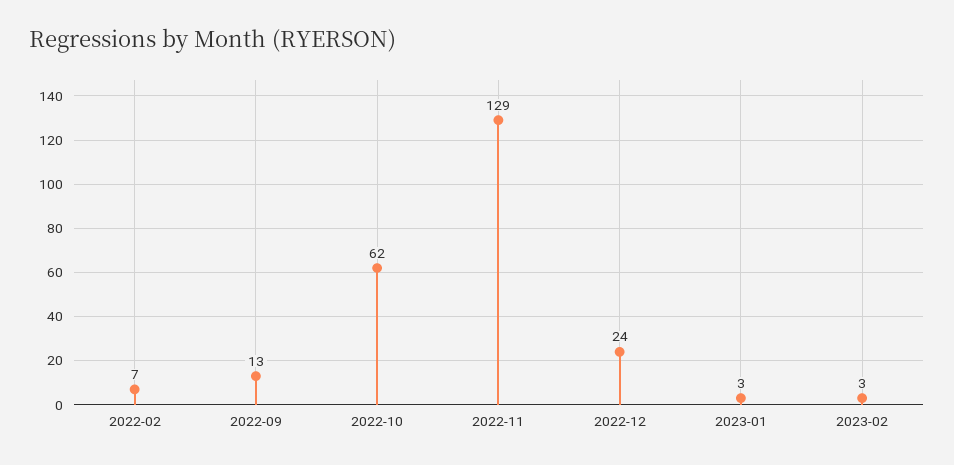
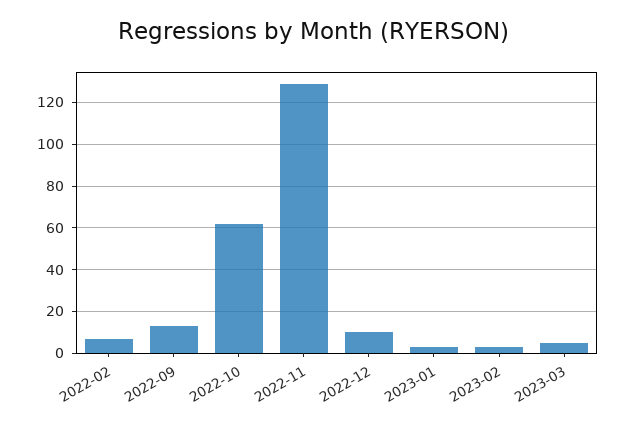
2022-12: 24 -> 10
2023-03: none -> 5

